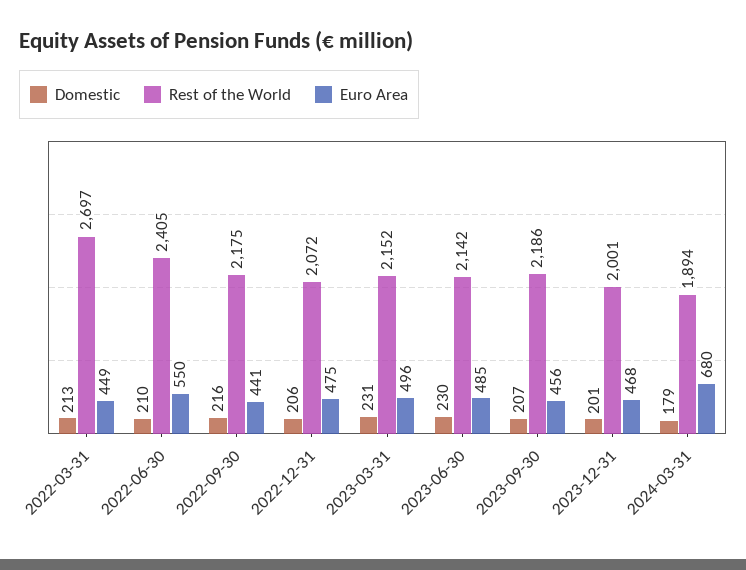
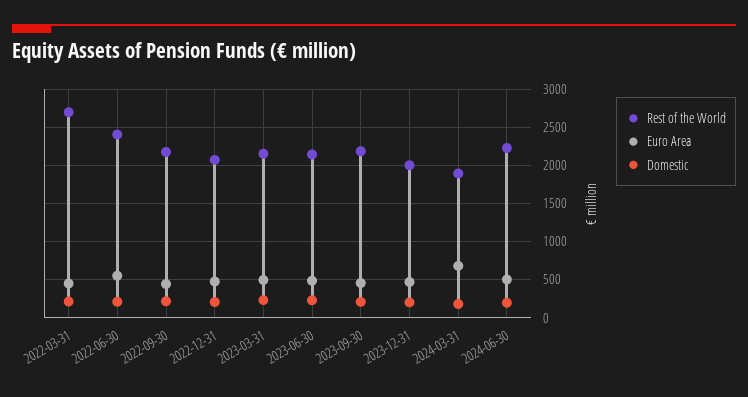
Rest of the World, 2024-06-30: none -> 2200
Euro Area, 2024-06-30: none -> 500
Domestic, 2024-06-30: none -> 200

